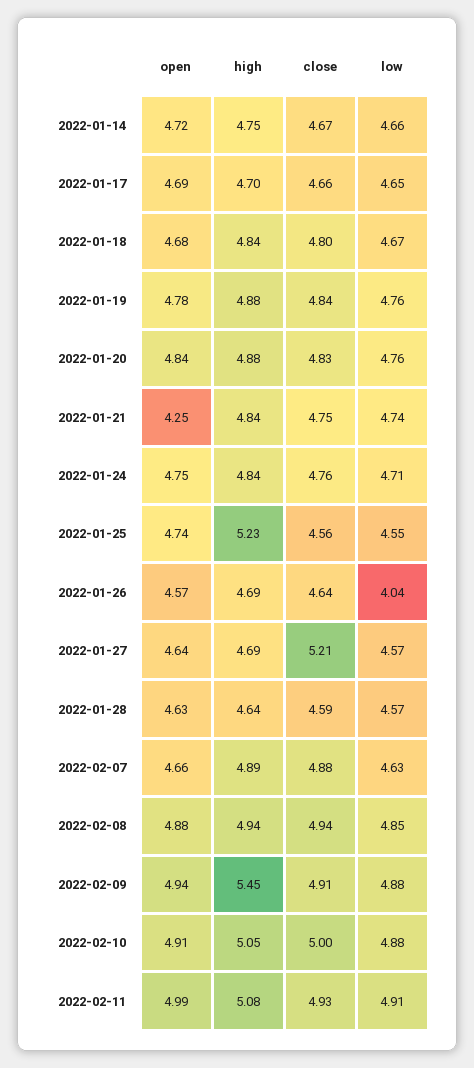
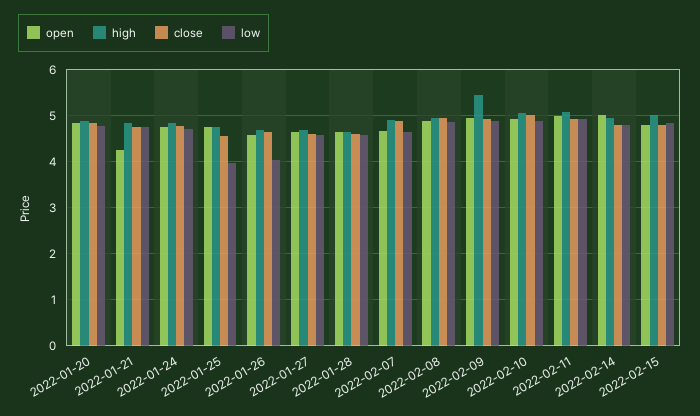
open, 2022-01-14: 4.72 -> none
high, 2022-01-14: 4.75 -> none
close, 2022-01-14: 4.67 -> none
low, 2022-01-14: 4.66 -> none
open, 2022-01-17: 4.69 -> none
high, 2022-01-17: 4.7 -> none
close, 2022-01-17: 4.66 -> none
low, 2022-01-17: 4.65 -> none
open, 2022-01-18: 4.68 -> none
high, 2022-01-18: 4.84 -> none
close, 2022-01-18: 4.8 -> none
low, 2022-01-18: 4.67 -> none
open, 2022-01-19: 4.78 -> none
high, 2022-01-19: 4.88 -> none
close, 2022-01-19: 4.84 -> none
low, 2022-01-19: 4.76 -> none
high, 2022-01-25: 5.23 -> 4.8
low, 2022-01-25: 4.55 -> 4
close, 2022-01-27: 5.21 -> 4.6
open, 2022-02-14: none -> 5
high, 2022-02-14: none -> 5
close, 2022-02-14: none -> 4.8
low, 2022-02-14: none -> 4.8
open, 2022-02-15: none -> 4.8
high, 2022-02-15: none -> 5
close, 2022-02-15: none -> 4.8
low, 2022-02-15: none -> 4.8

